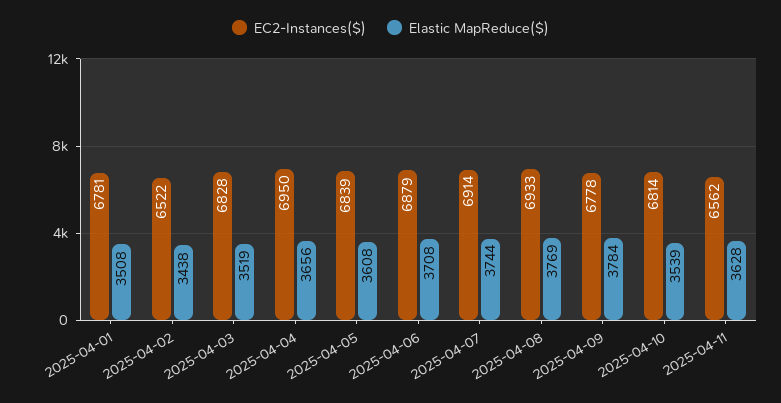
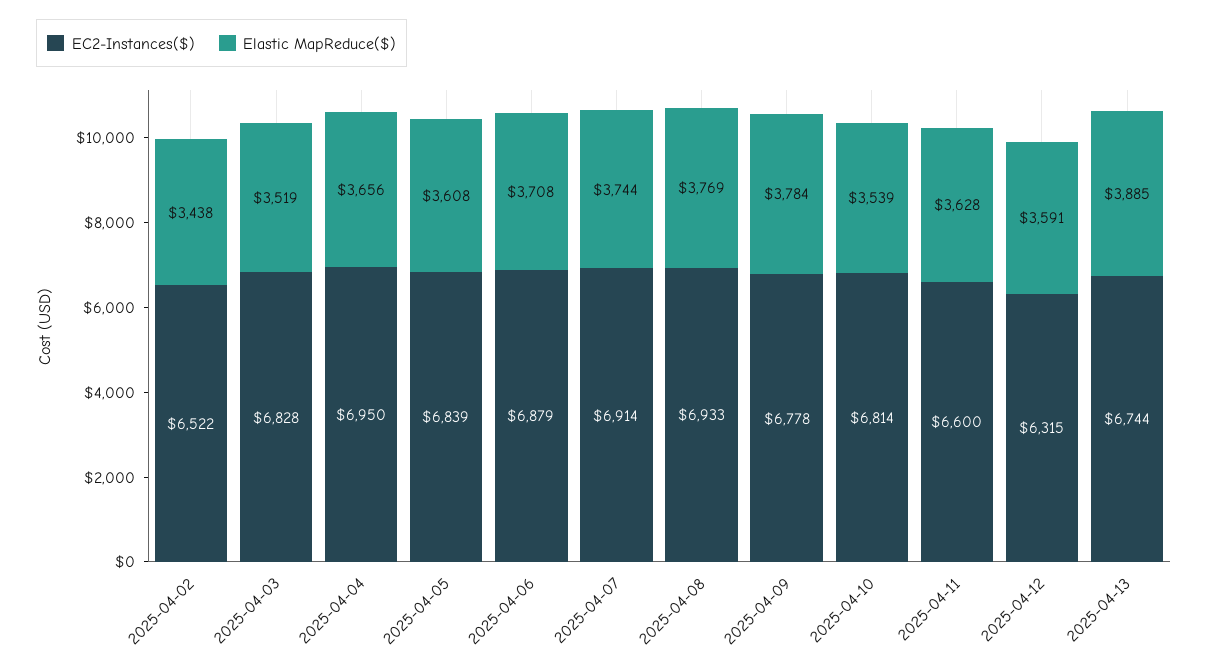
EC2-Instances($), 2025-04-01: 6781 -> none
Elastic MapReduce($), 2025-04-01: 3508 -> none
EC2-Instances($), 2025-04-11: 6562 -> 6600
EC2-Instances($), 2025-04-12: none -> 6315
Elastic MapReduce($), 2025-04-12: none -> 3591
EC2-Instances($), 2025-04-13: none -> 6744
Elastic MapReduce($), 2025-04-13: none -> 3885

